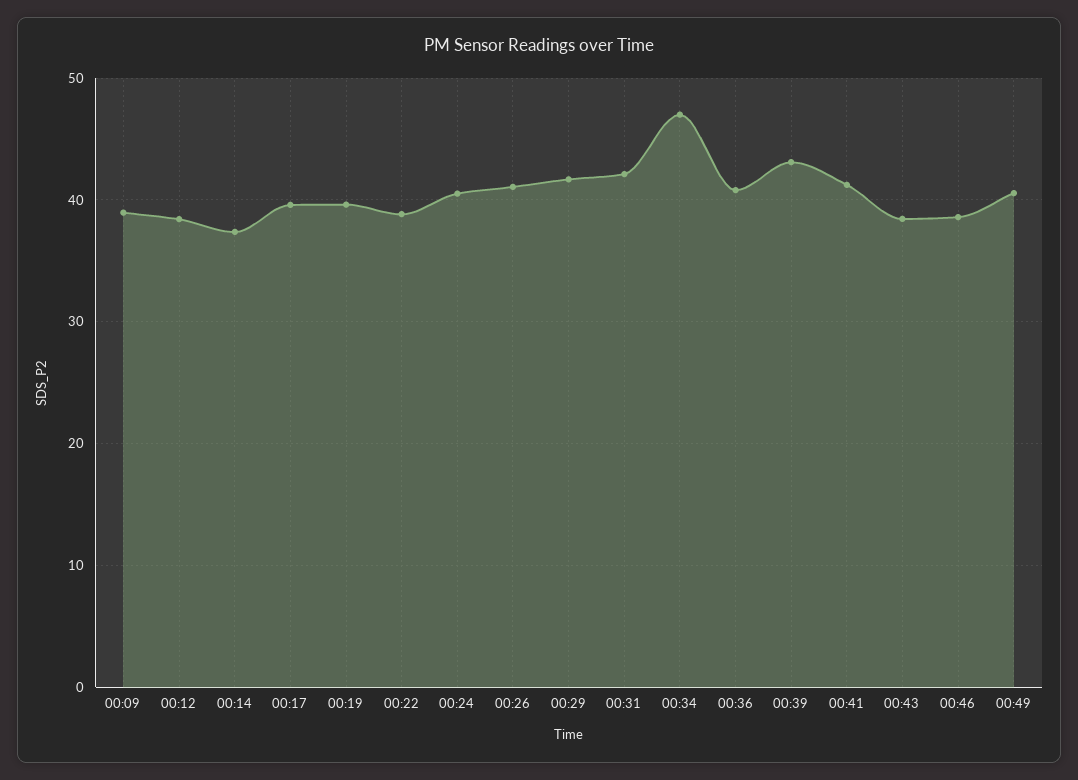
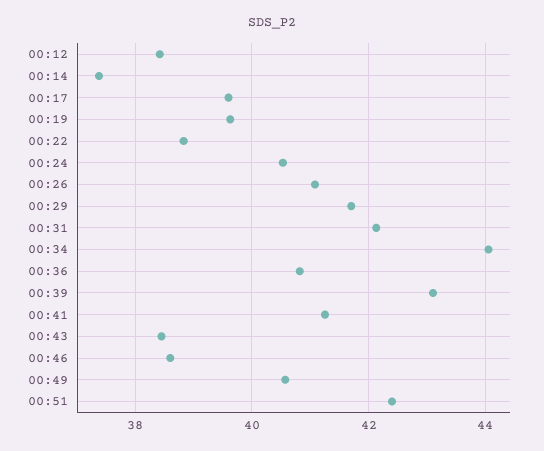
00:09: 39 -> none
00:34: 47 -> 44
00:51: none -> 42.4

